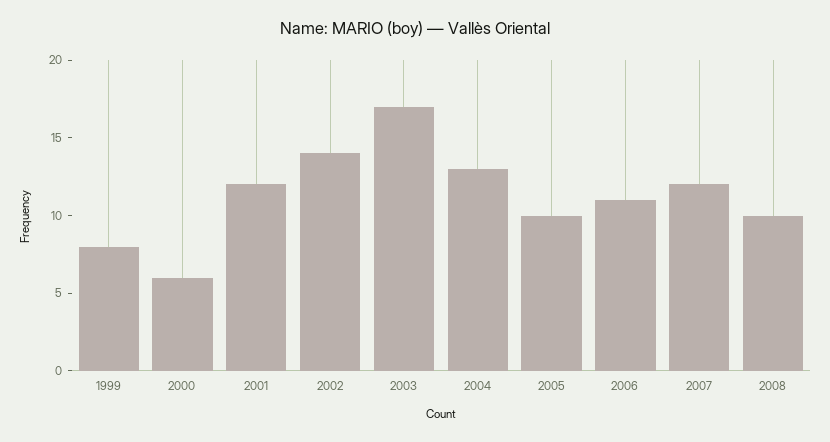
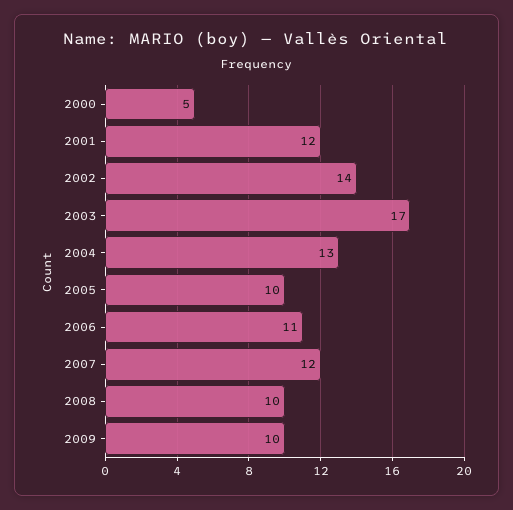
1999: 8 -> none
2000: 6 -> 5
2009: none -> 10

